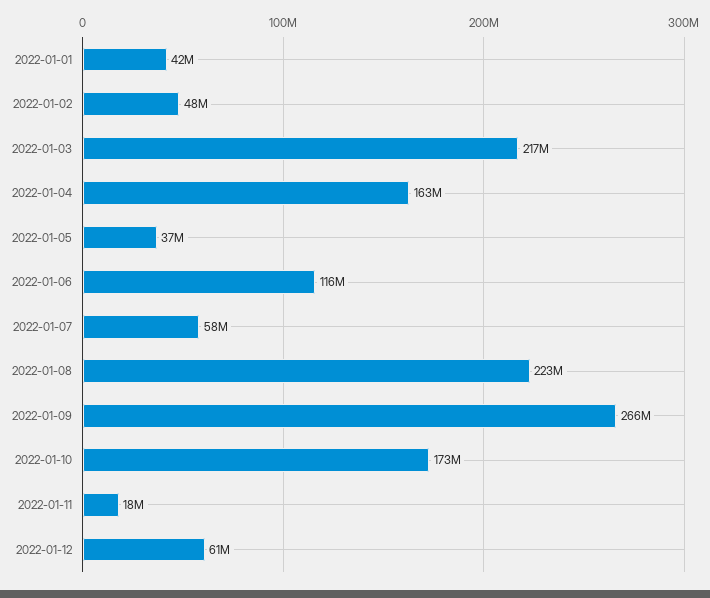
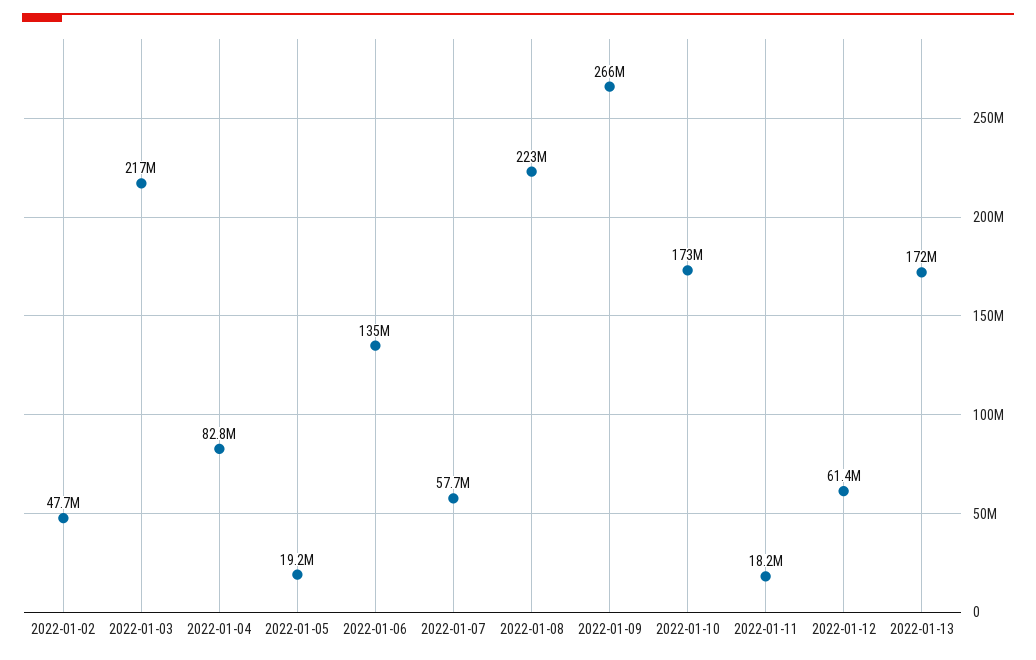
2022-01-01: 42000000 -> none
2022-01-04: 163000000 -> 82800000
2022-01-05: 37000000 -> 19200000
2022-01-06: 116000000 -> 135000000
2022-01-13: none -> 172000000

